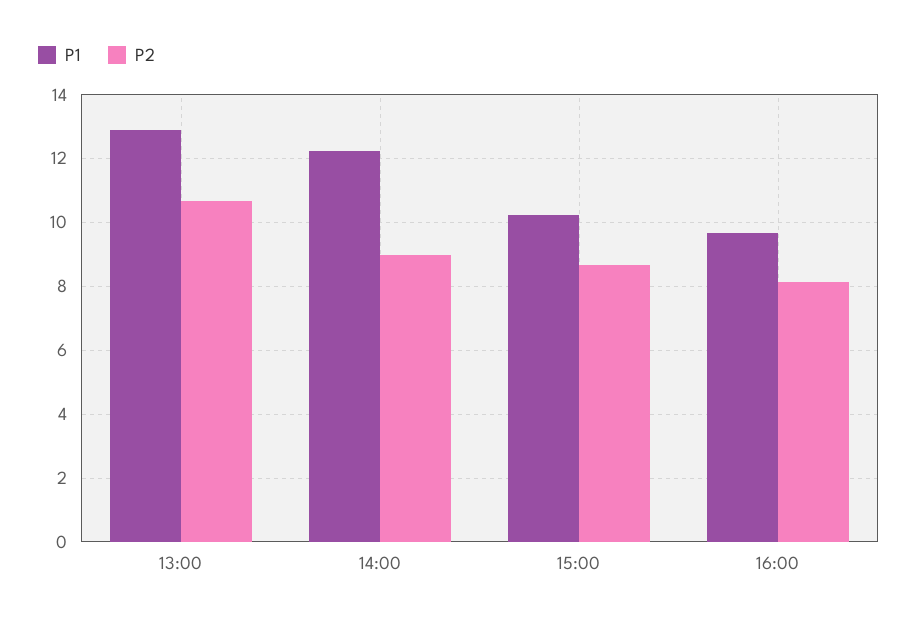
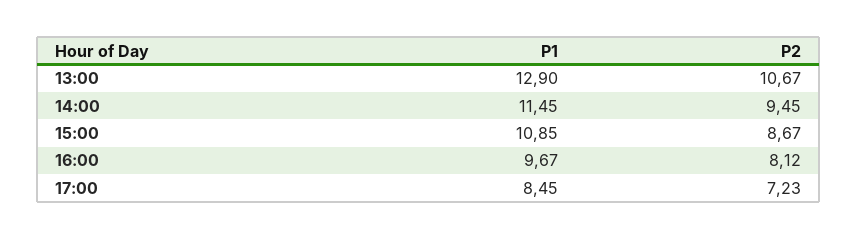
P1, 14:00: 12.2 -> 11.45
P2, 14:00: 9 -> 9.45
P1, 15:00: 10.2 -> 10.85
P1, 17:00: none -> 8.45
P2, 17:00: none -> 7.23

